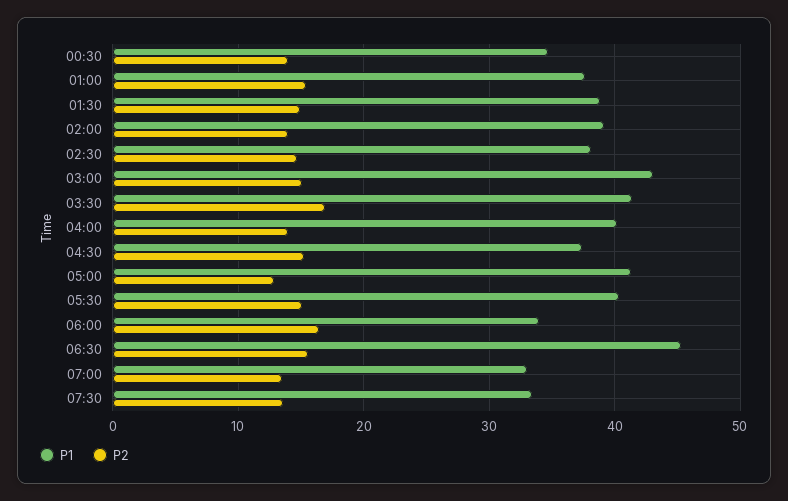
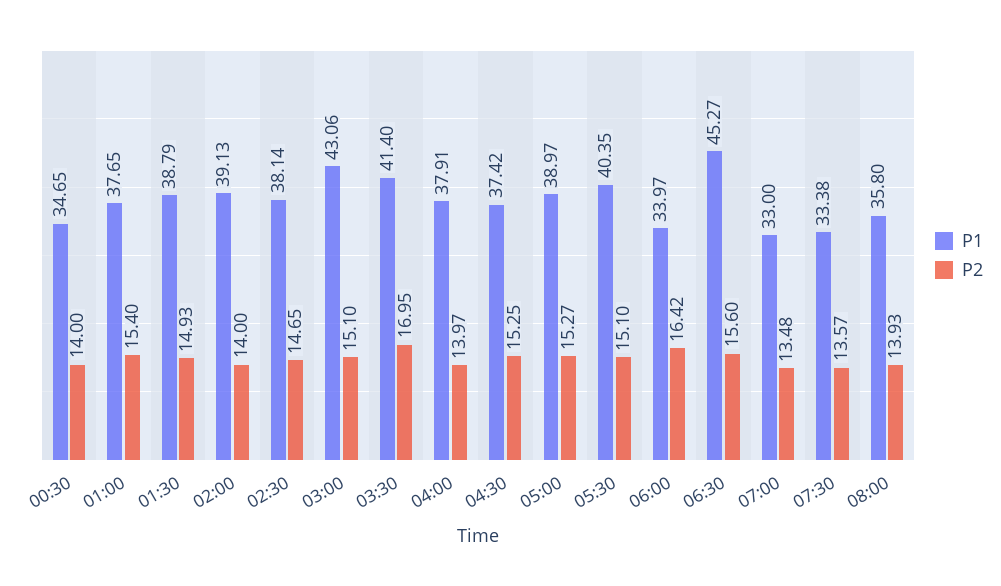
P1, 04:00: 40 -> 37.91
P1, 05:00: 41 -> 38.97
P2, 05:00: 13 -> 15.27
P1, 08:00: none -> 35.8
P2, 08:00: none -> 13.93

